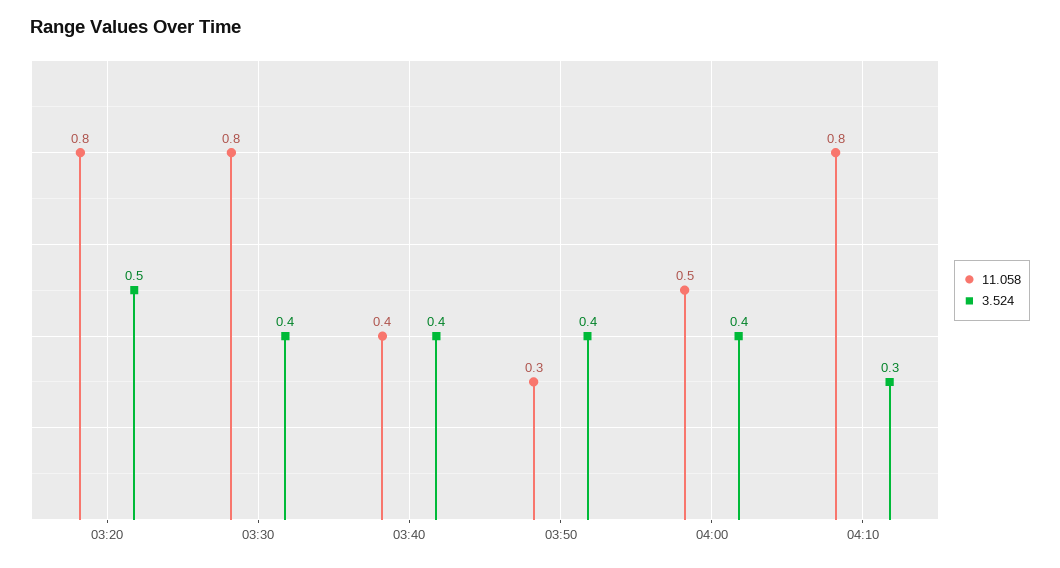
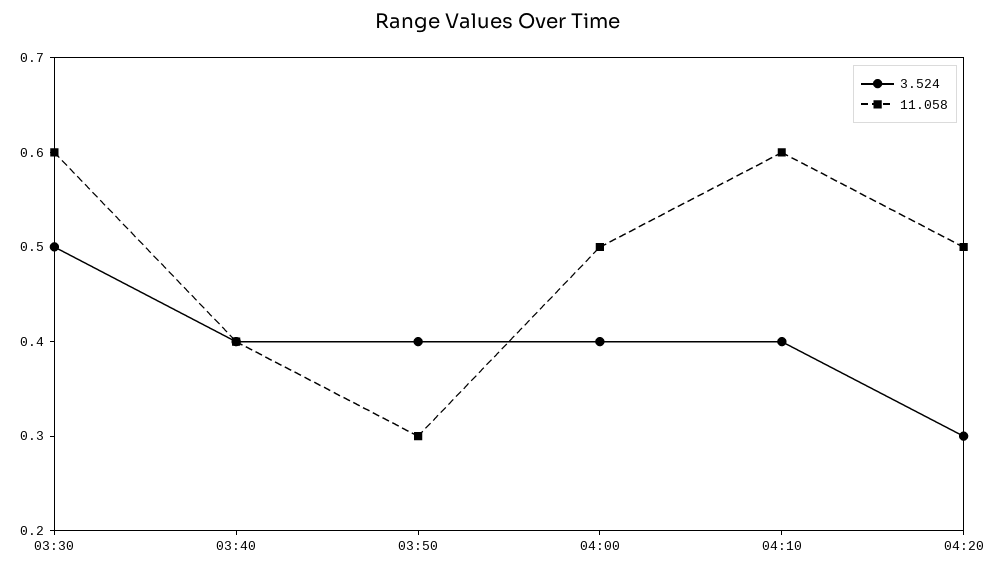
11.058, 03:20: 0.8 -> none
3.524, 03:20: 0.5 -> none
11.058, 03:30: 0.8 -> 0.6
3.524, 03:30: 0.4 -> 0.5
11.058, 04:10: 0.8 -> 0.6
3.524, 04:10: 0.3 -> 0.4
3.524, 04:20: none -> 0.3
11.058, 04:20: none -> 0.5

